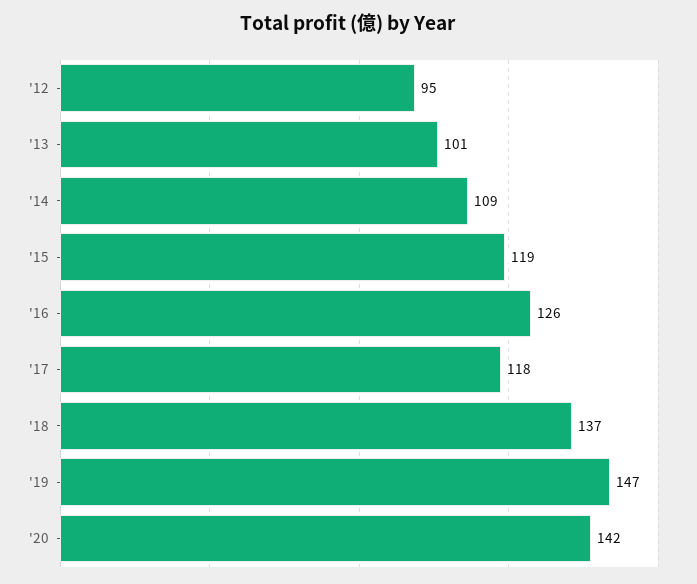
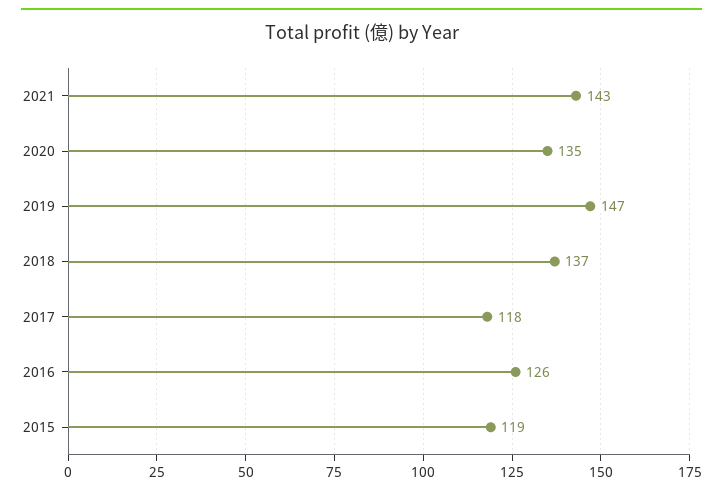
'12: 95 -> none
'13: 101 -> none
'14: 109 -> none
'20: 142 -> 135
2021: none -> 143

